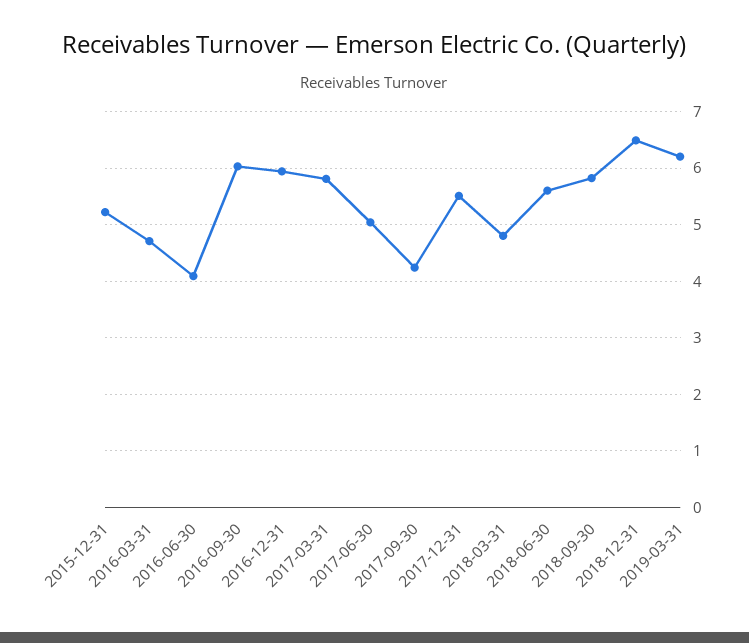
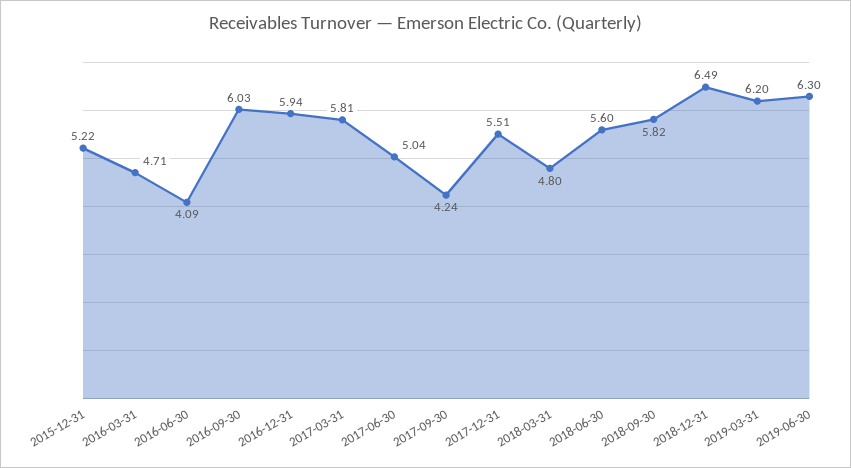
2019-06-30: none -> 6.3

